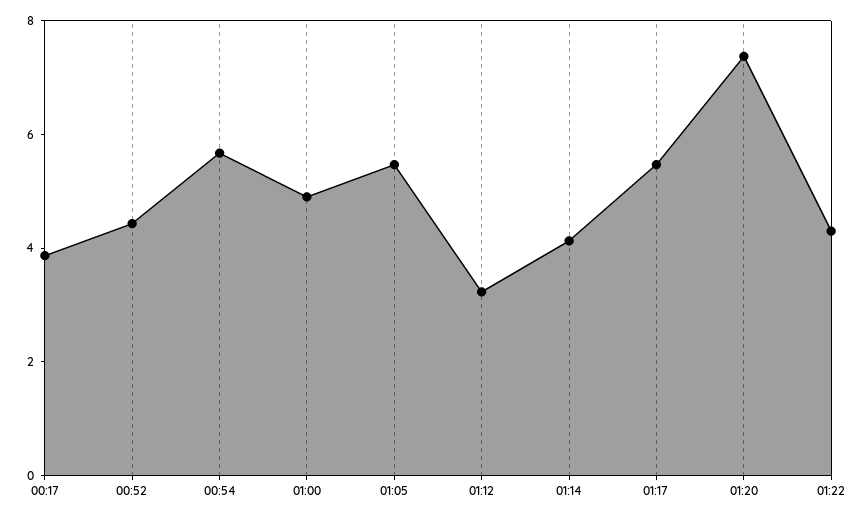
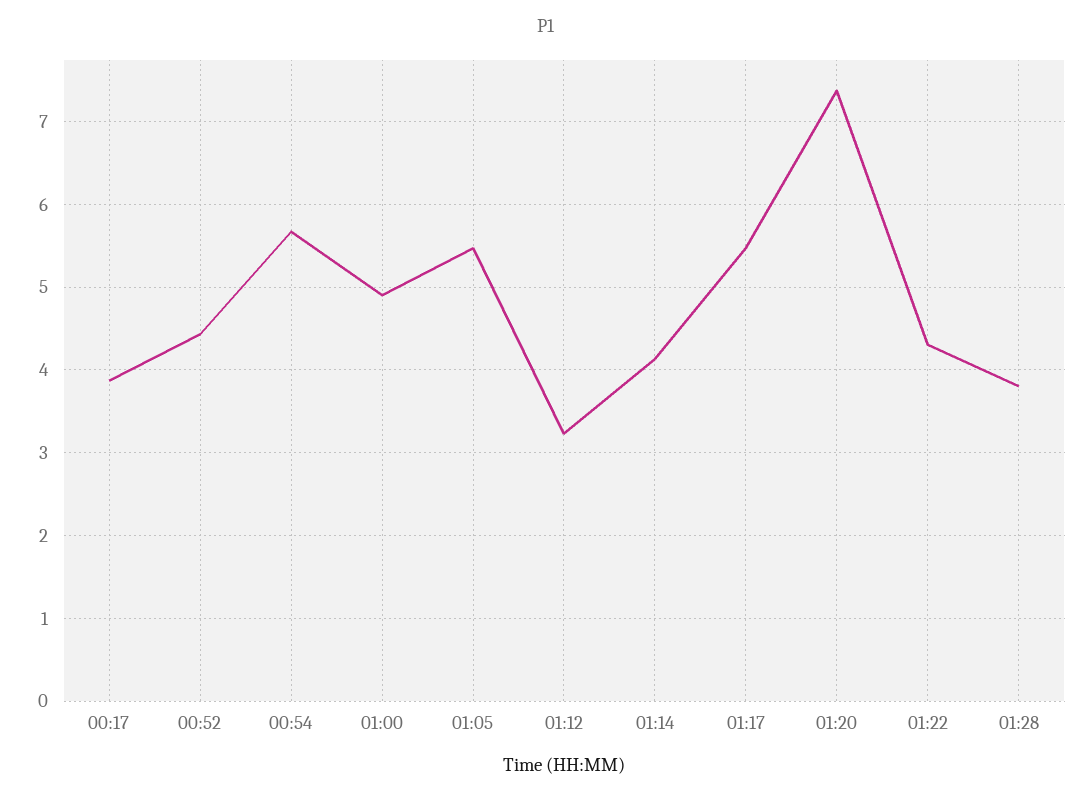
01:28: none -> 3.8

